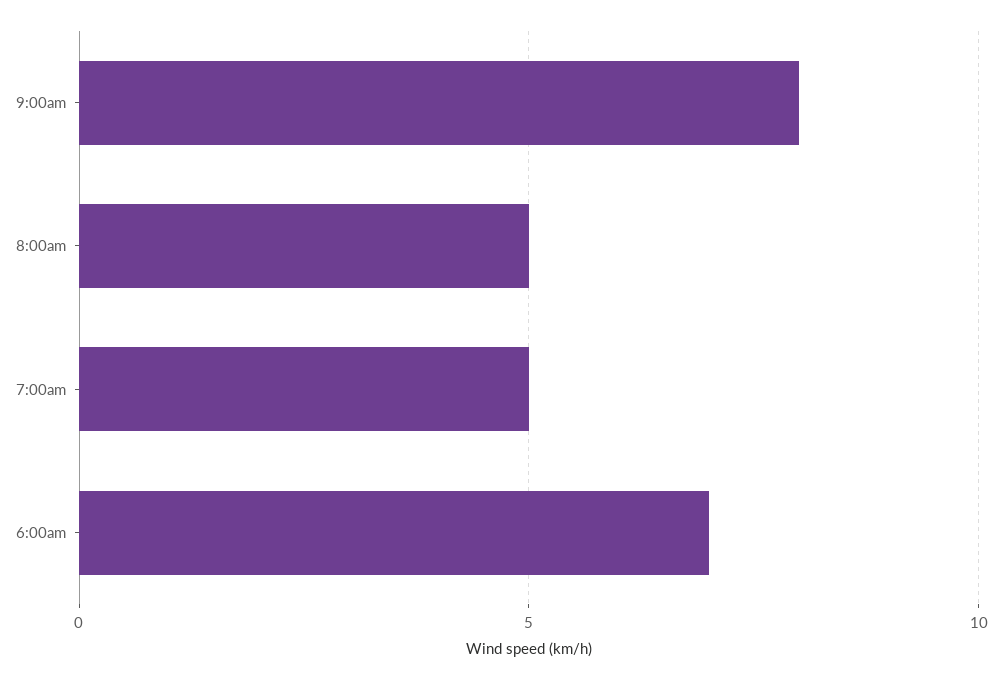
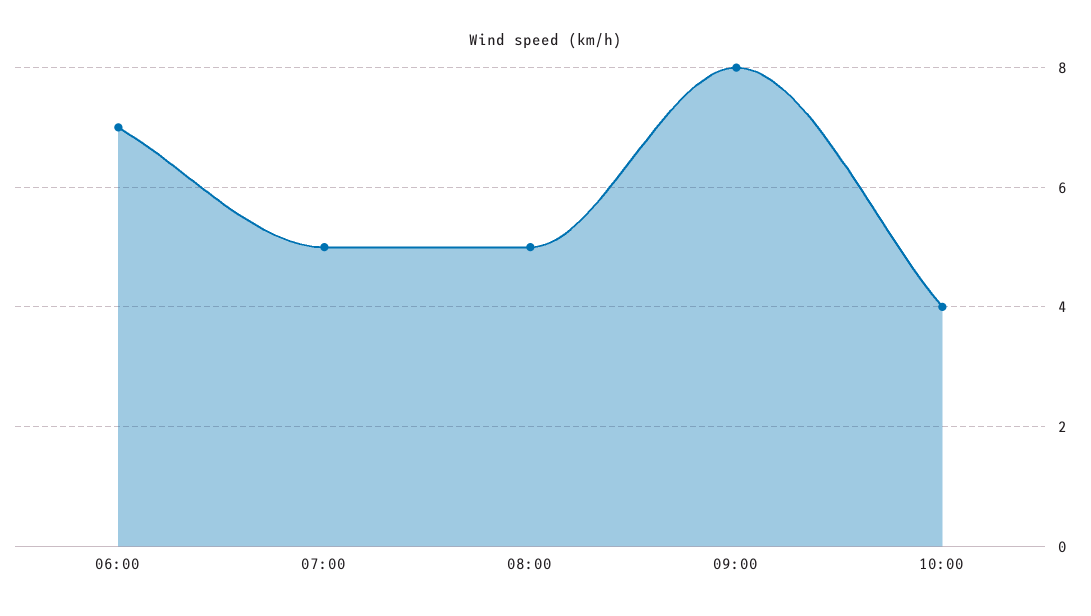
10:00: none -> 4

